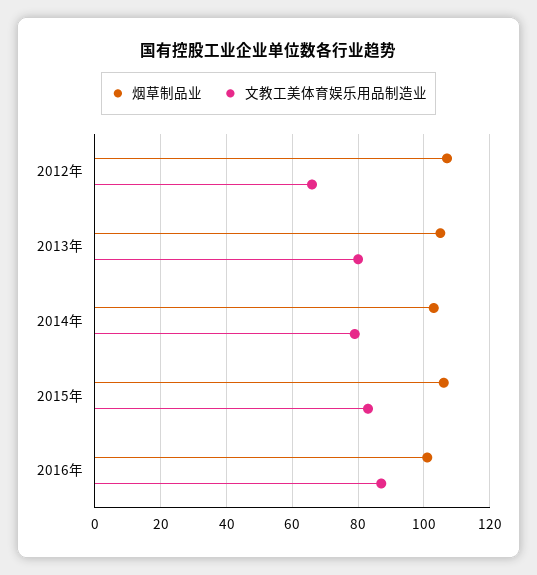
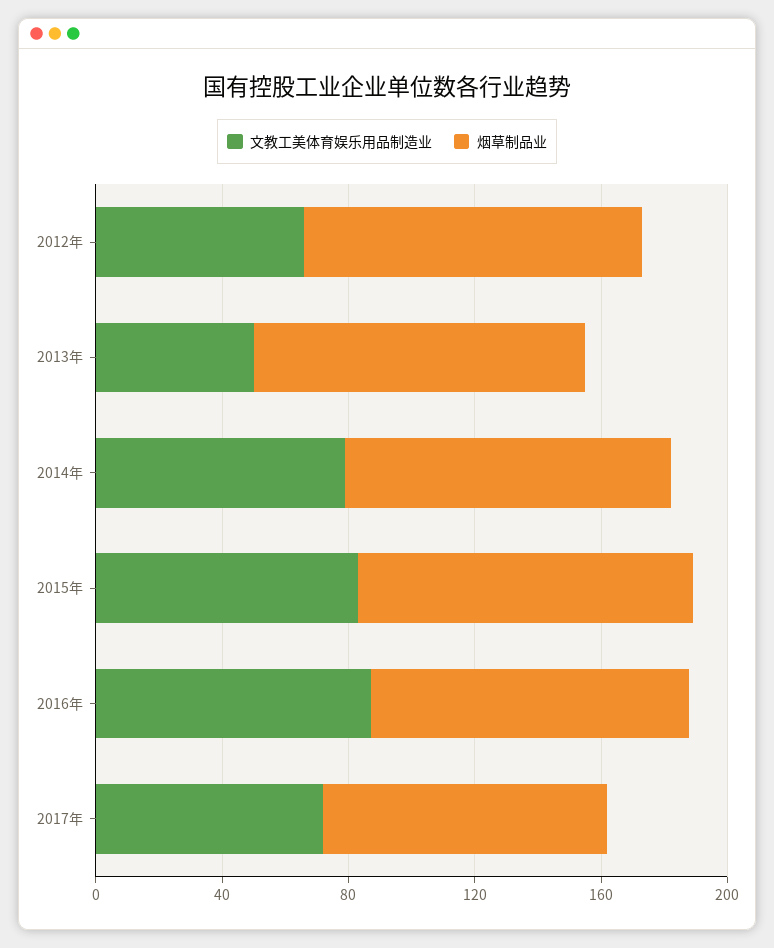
文教工美体育娱乐用品制造业, 2013年: 80 -> 50
文教工美体育娱乐用品制造业, 2017年: none -> 70
烟草制品业, 2017年: none -> 90

